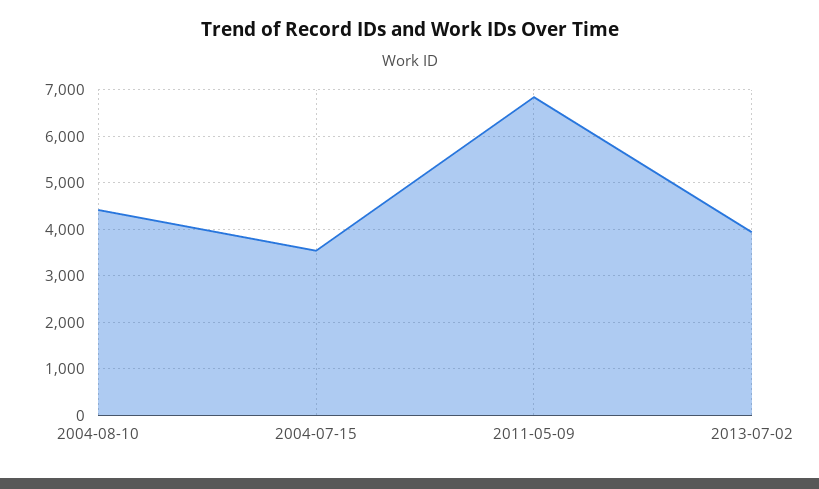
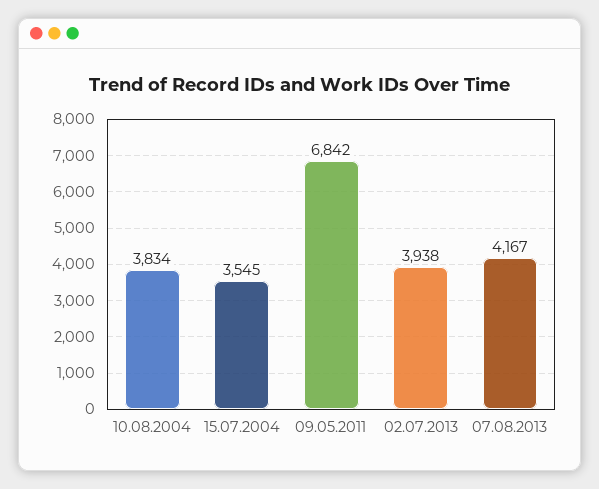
2004-08-10: 4400 -> 3834
07.08.2013: none -> 4167

